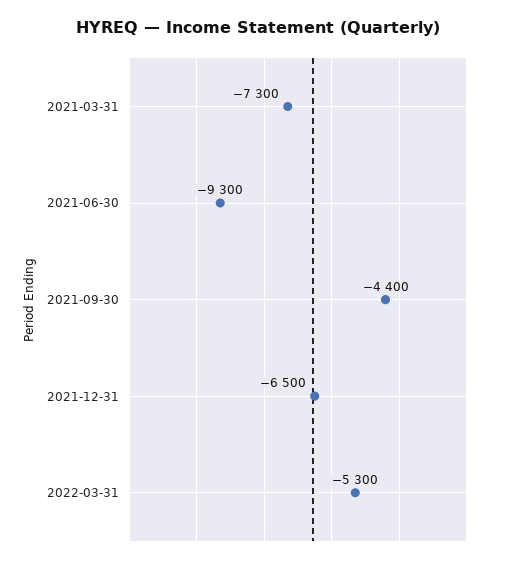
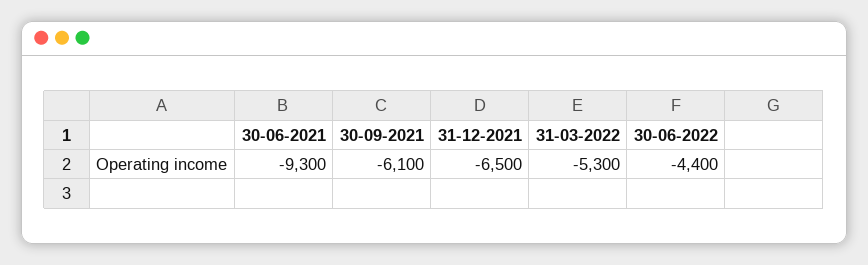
2021-03-31: -7300 -> none
2021-09-30: -4400 -> -6100
30-06-2022: none -> -4400

